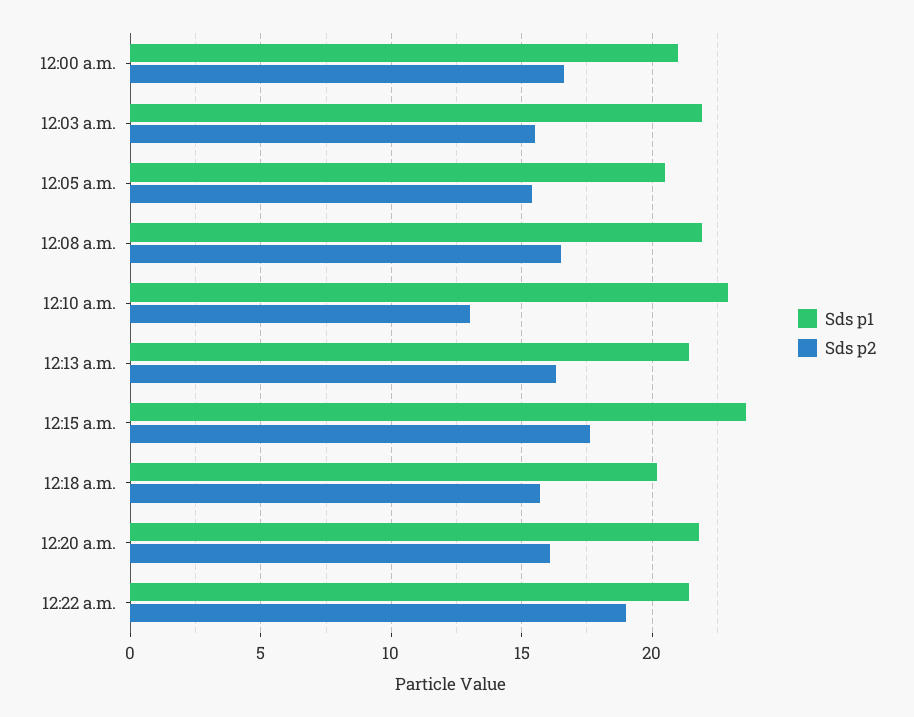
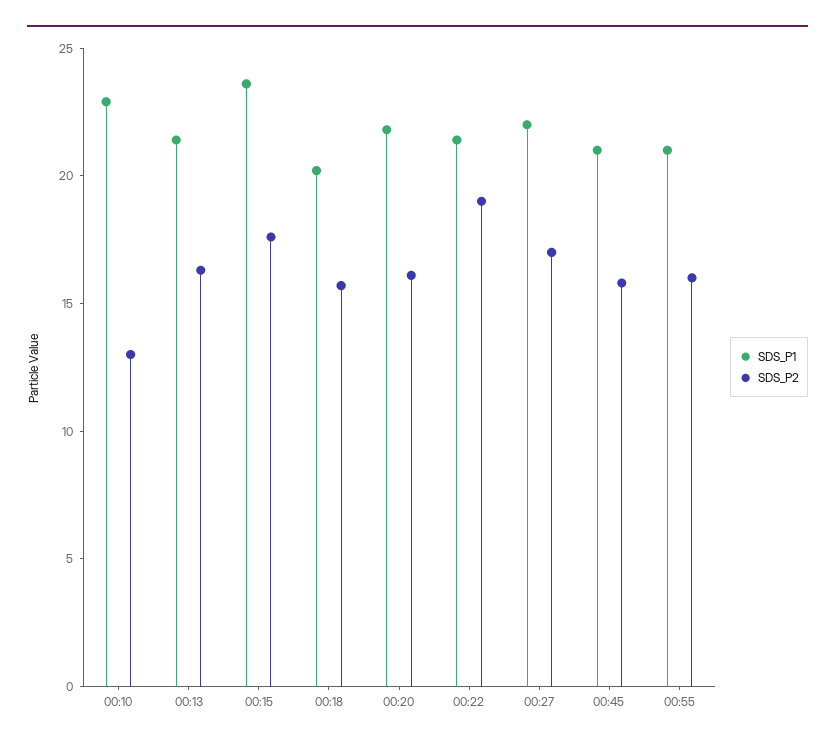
Sds p1, 12:00 a.m.: 21 -> none
Sds p2, 12:00 a.m.: 16.5 -> none
Sds p1, 12:03 a.m.: 22 -> none
Sds p2, 12:03 a.m.: 15.5 -> none
Sds p1, 12:05 a.m.: 20.5 -> none
Sds p2, 12:05 a.m.: 15.5 -> none
Sds p1, 12:08 a.m.: 22 -> none
Sds p2, 12:08 a.m.: 16.5 -> none
Sds p1, 00:27: none -> 22
Sds p2, 00:27: none -> 17
Sds p1, 00:45: none -> 21
Sds p2, 00:45: none -> 16
Sds p1, 00:55: none -> 21
Sds p2, 00:55: none -> 16

